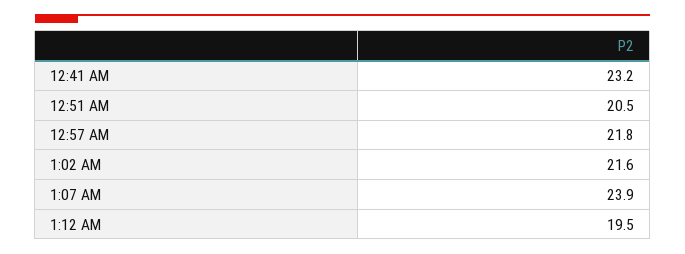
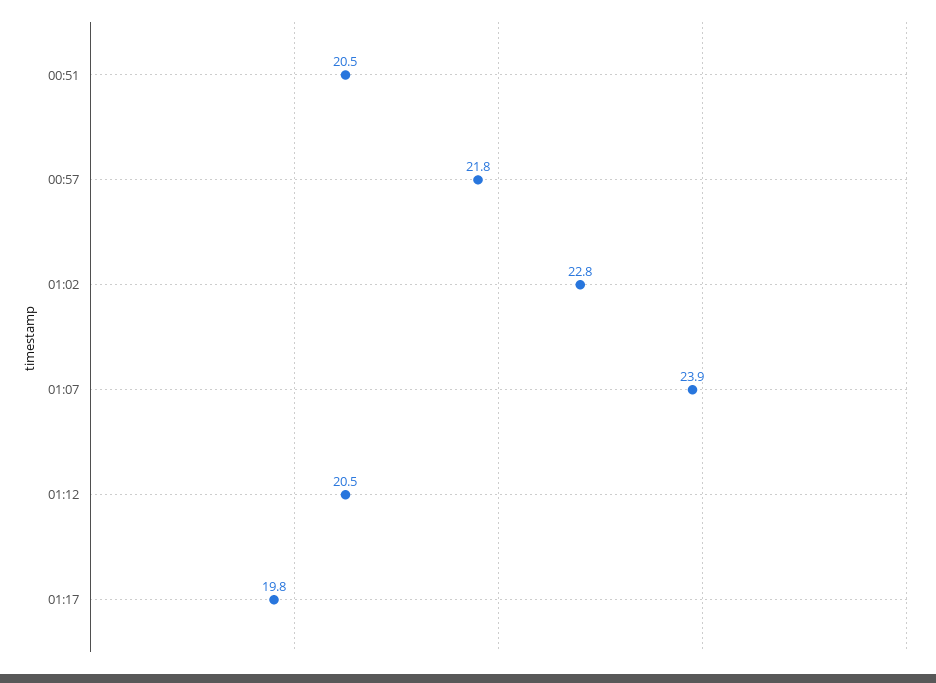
12:41 AM: 23.2 -> none
1:02 AM: 21.6 -> 22.8
1:12 AM: 19.5 -> 20.5
01:17: none -> 19.8

